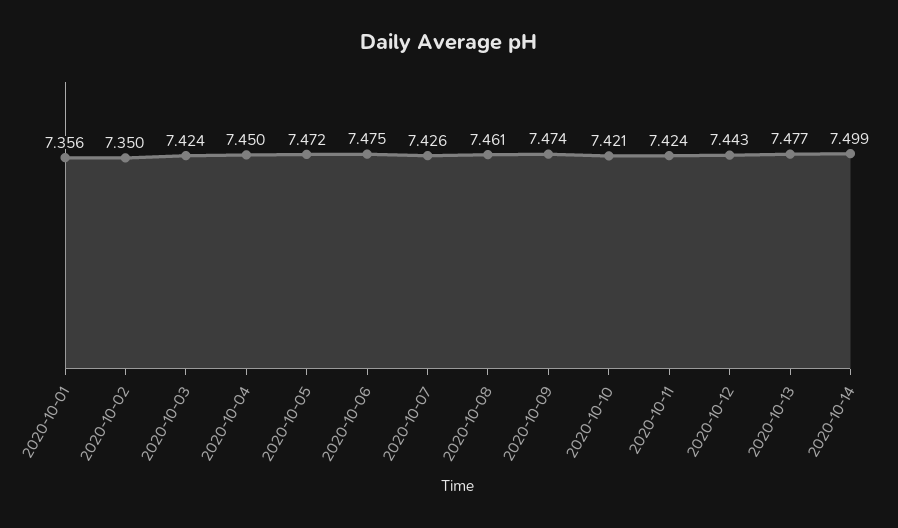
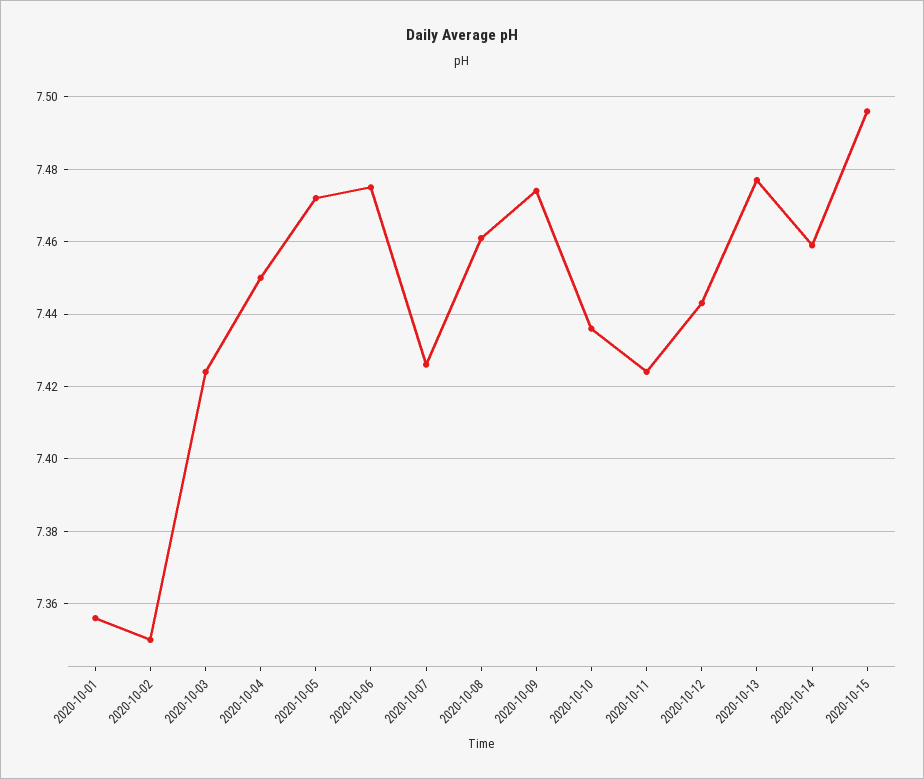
2020-10-10: 7.421 -> 7.435
2020-10-14: 7.499 -> 7.46
2020-10-15: none -> 7.495

